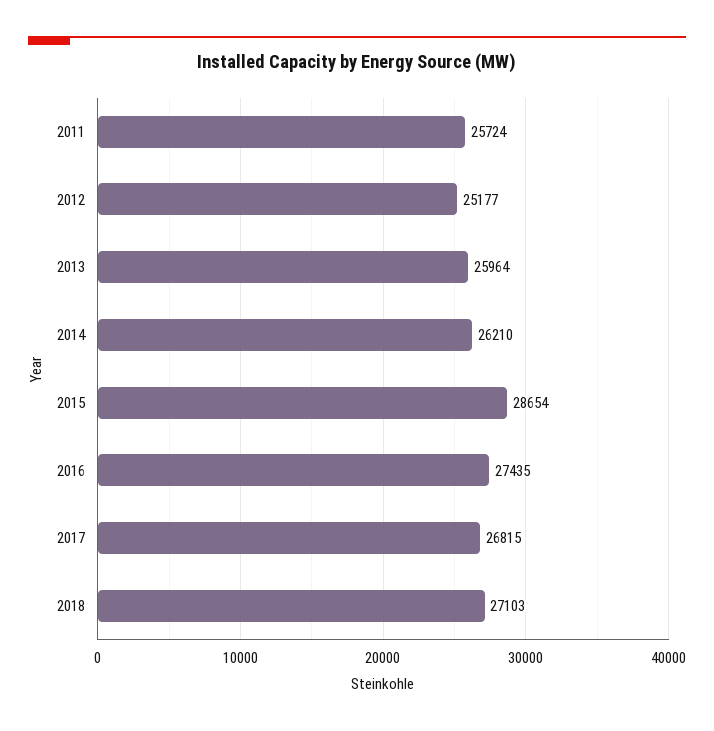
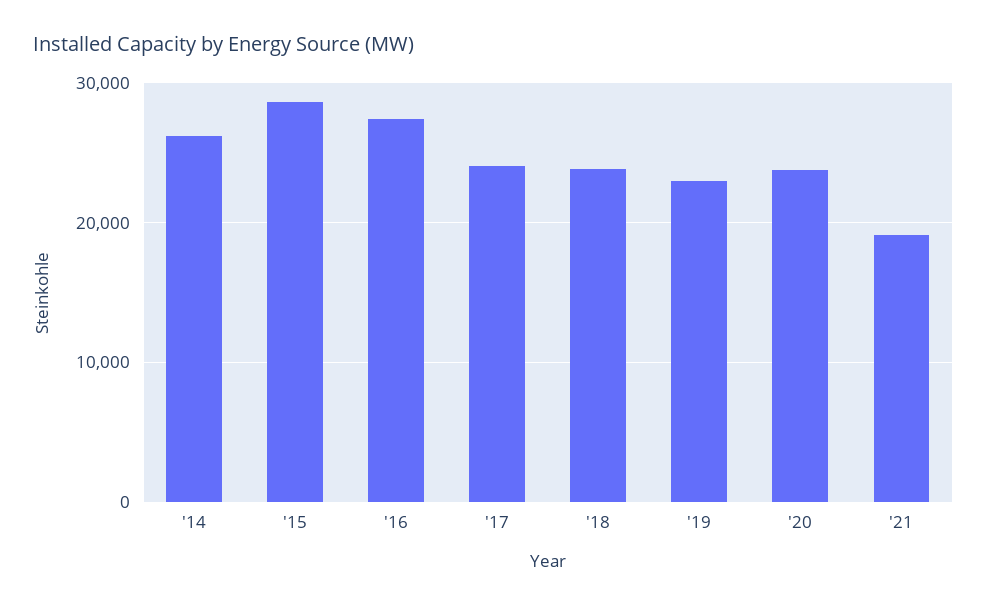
2011: 25724 -> none
2012: 25177 -> none
2013: 25964 -> none
2017: 26815 -> 24000
2018: 27103 -> 24000
'19: none -> 23000
'20: none -> 24000
'21: none -> 19000

